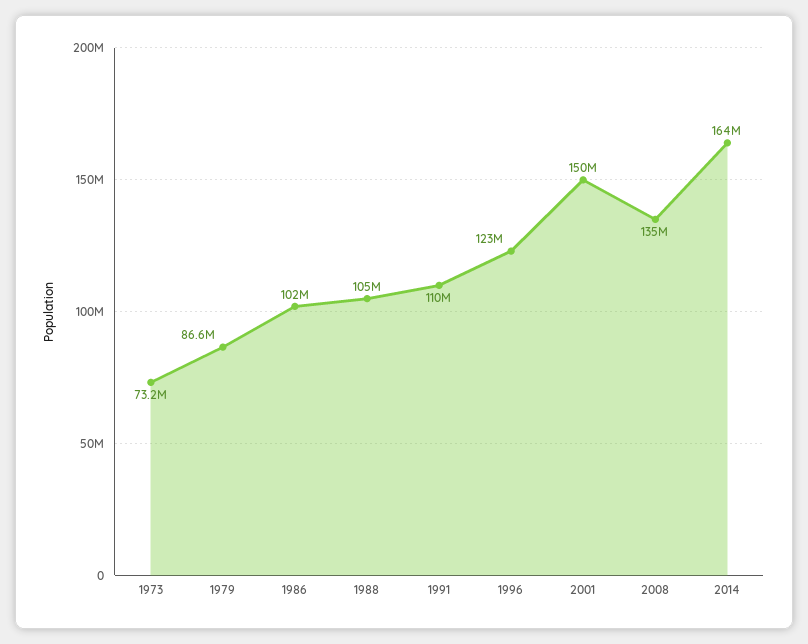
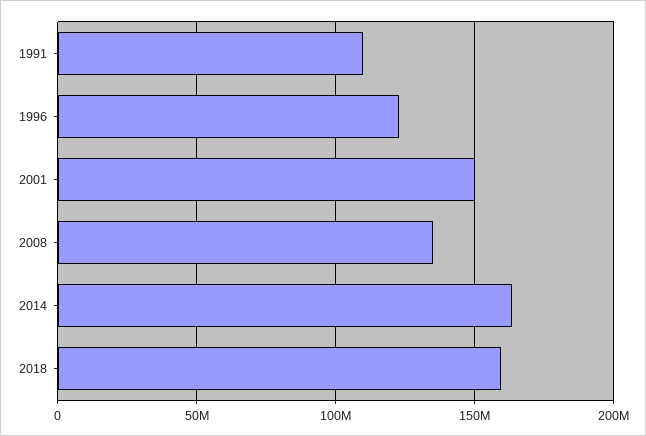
1973: 73200000 -> none
1979: 86600000 -> none
1986: 102000000 -> none
1988: 105000000 -> none
2018: none -> 160000000

